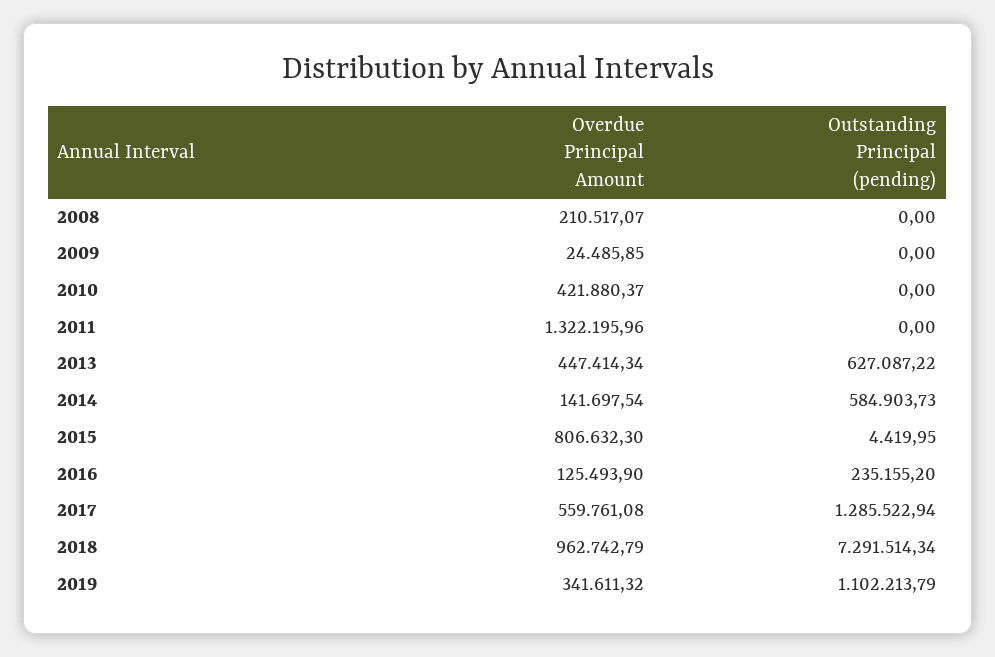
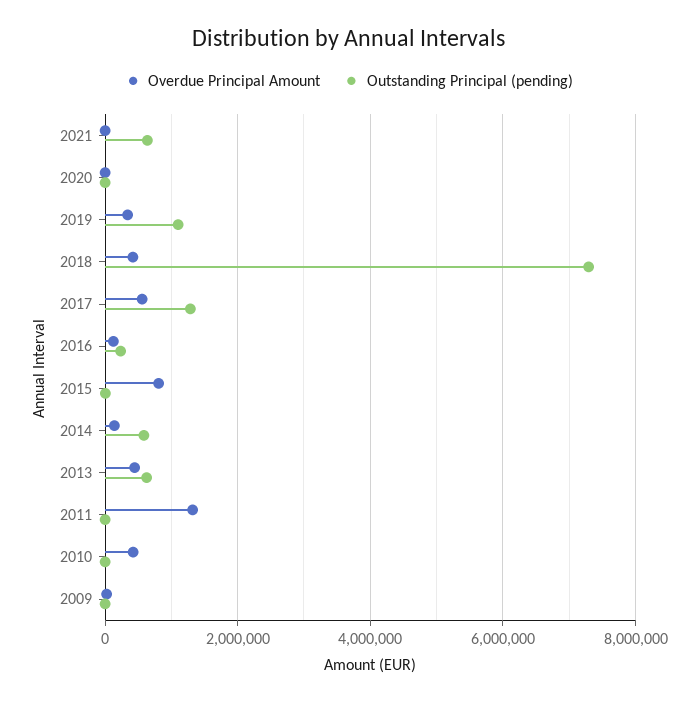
Overdue Principal Amount, 2008: 210517.07 -> none
Outstanding Principal (pending), 2008: 0 -> none
Overdue Principal Amount, 2018: 962742.79 -> 400000
Overdue Principal Amount, 2021: none -> 0
Outstanding Principal (pending), 2021: none -> 600000
Overdue Principal Amount, 2020: none -> 0
Outstanding Principal (pending), 2020: none -> 0

